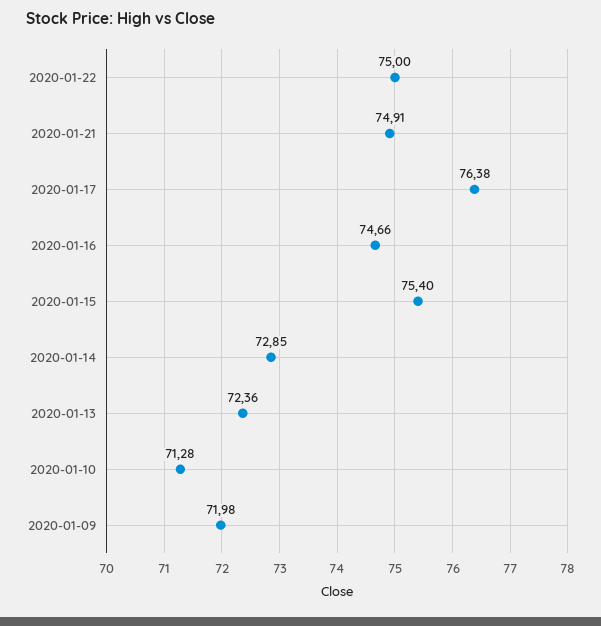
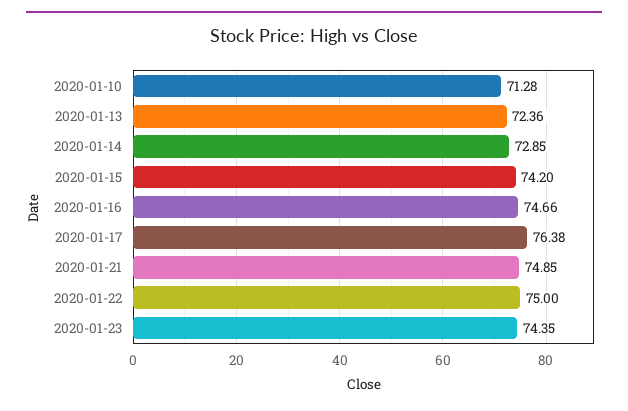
2020-01-21: 74.91 -> 74.85
2020-01-15: 75.4 -> 74.2
2020-01-09: 71.98 -> none
2020-01-23: none -> 74.35

